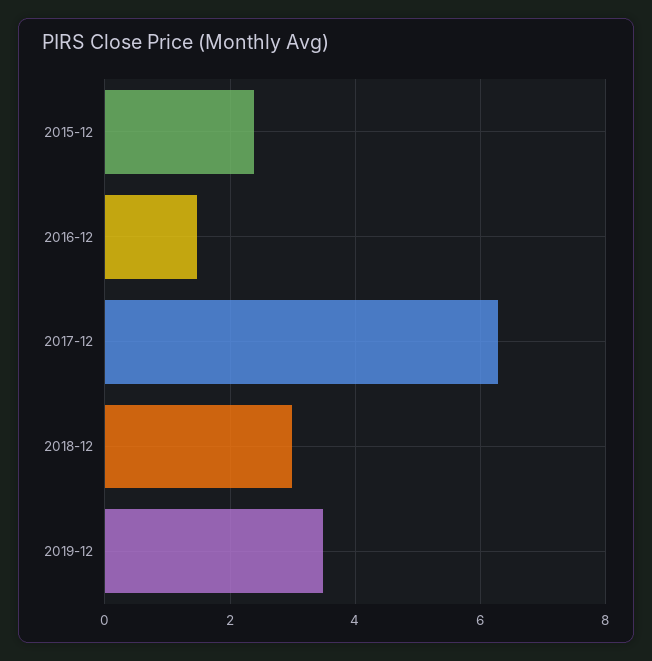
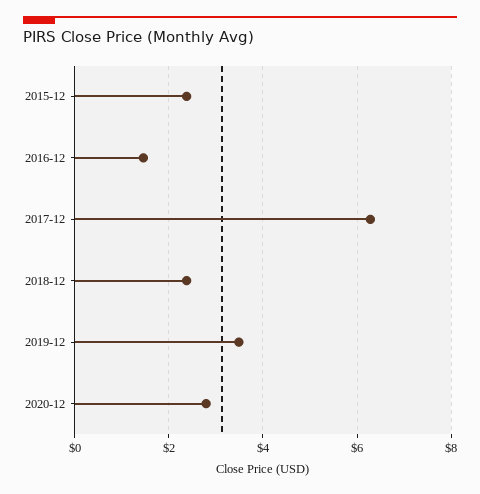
2018-12: 3 -> 2.4
2020-12: none -> 2.8

